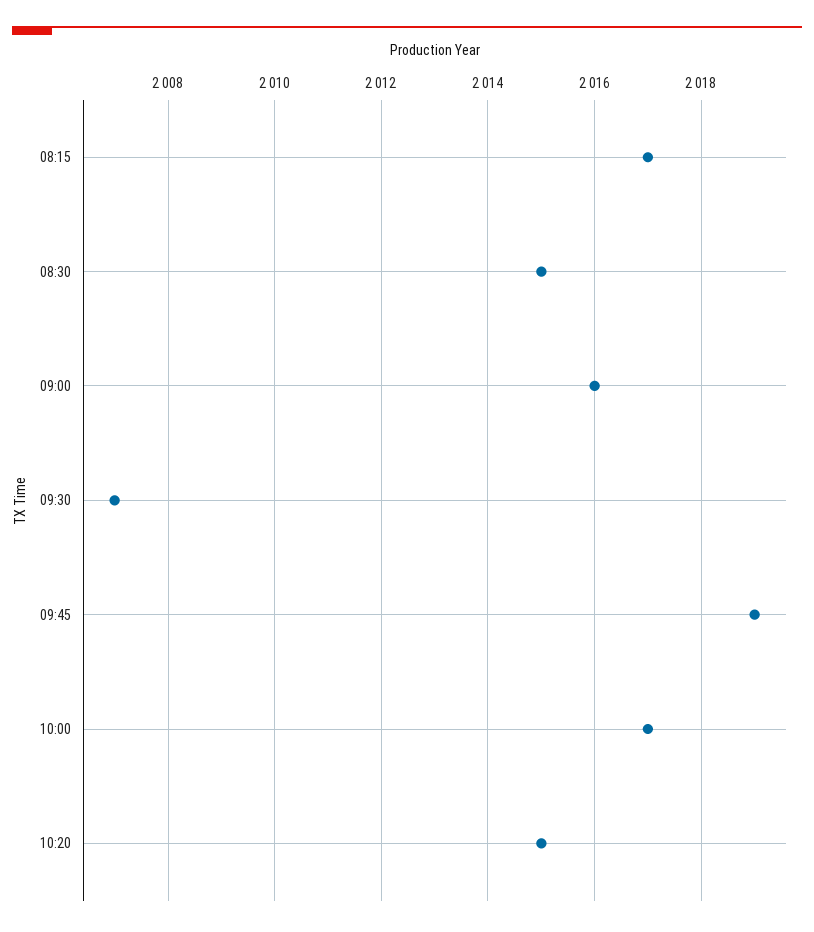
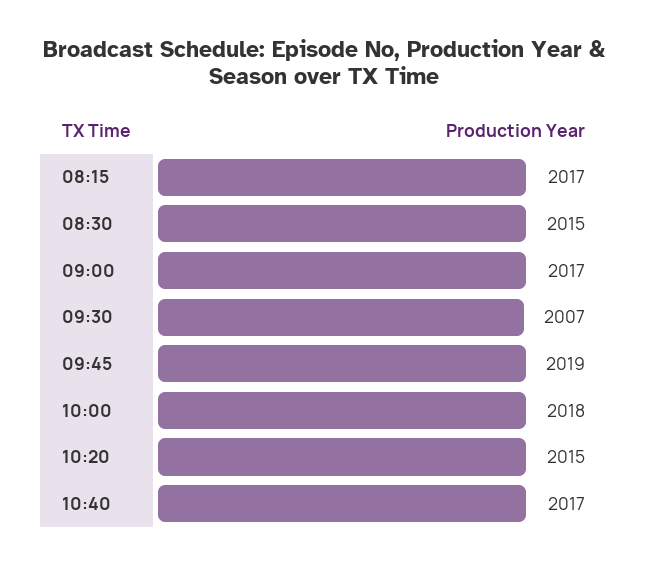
09:00: 2016 -> 2017
10:00: 2017 -> 2018
10:40: none -> 2017

